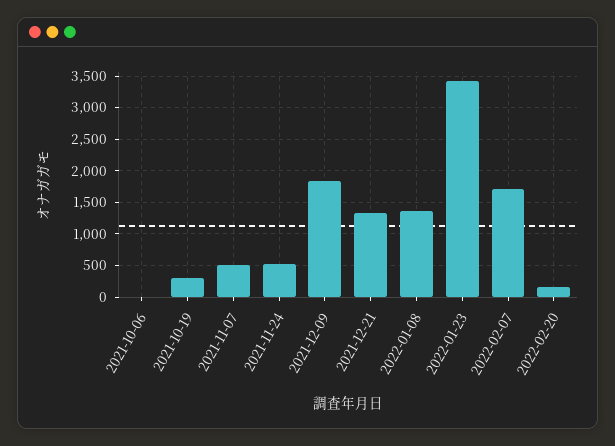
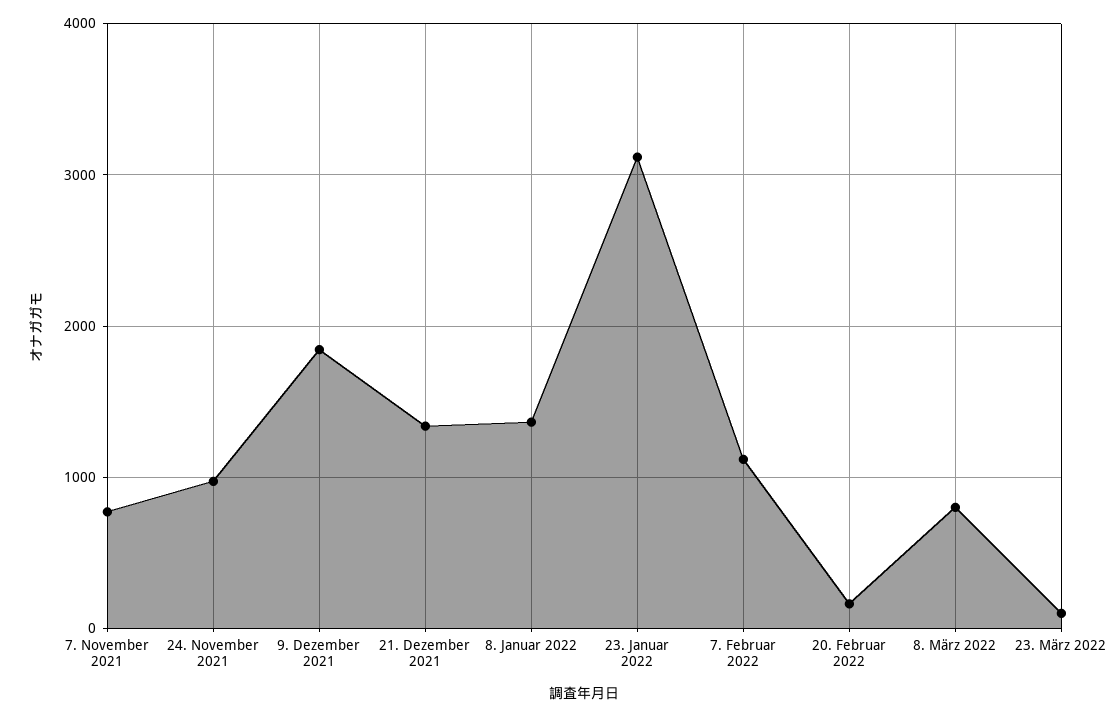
2021-10-06: 0 -> none
2021-10-19: 300 -> none
2021-11-07: 500 -> 800
2021-11-24: 500 -> 1000
2022-01-23: 3400 -> 3100
2022-02-07: 1700 -> 1100
8. März 2022: none -> 800
23. März 2022: none -> 100

